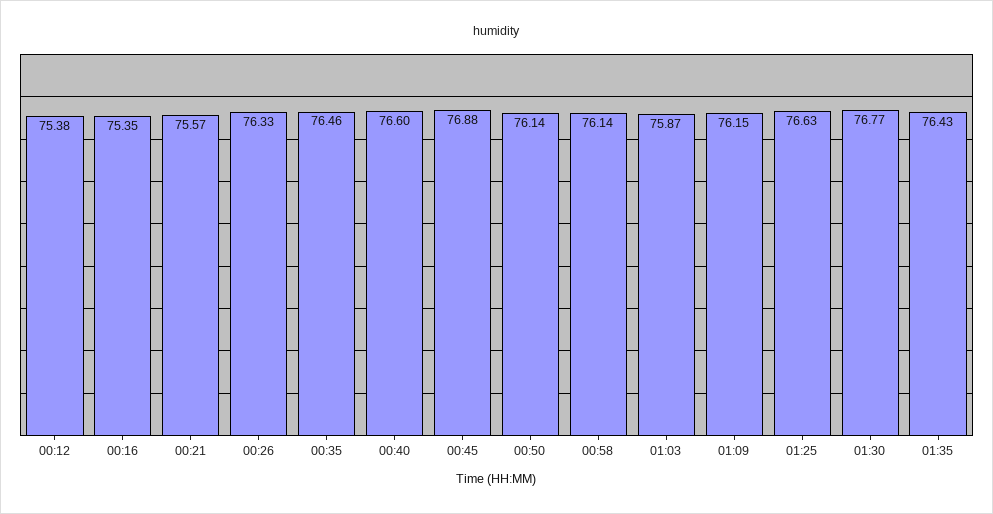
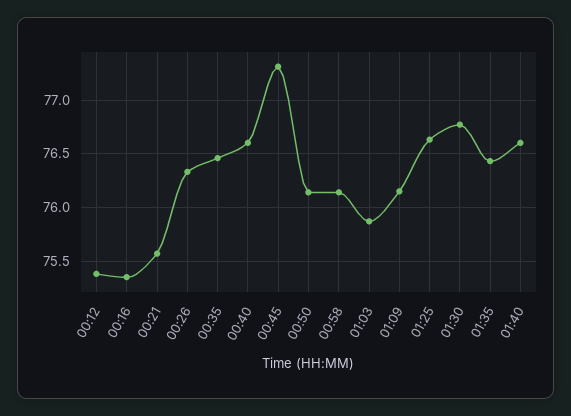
00:45: 76.88 -> 77.3
01:40: none -> 76.6

